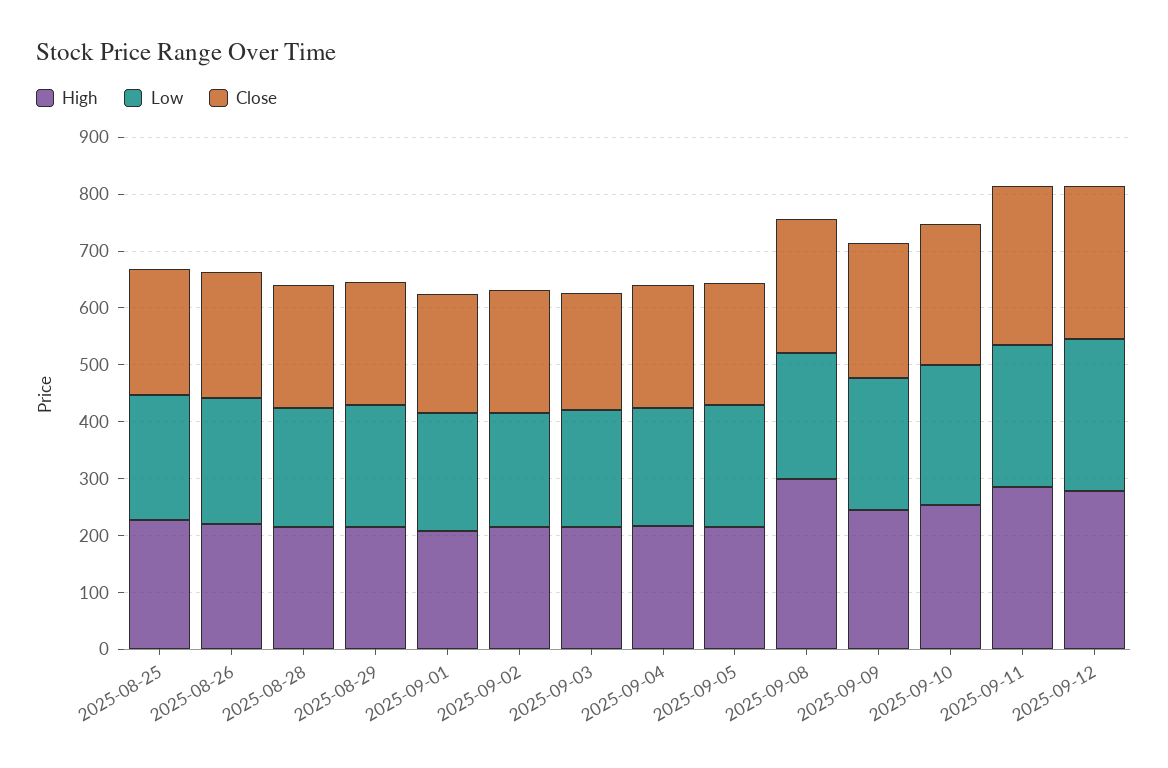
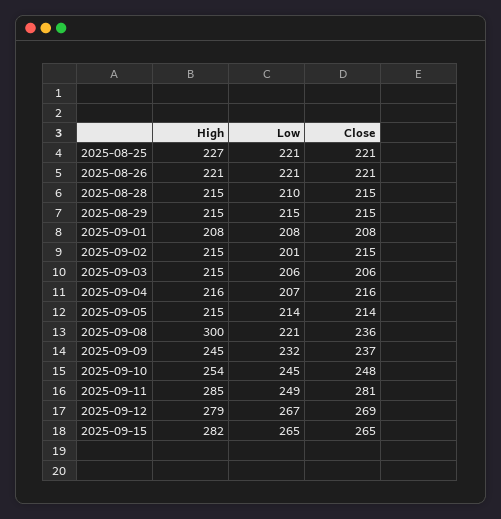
High, 2025-09-15: none -> 282
Low, 2025-09-15: none -> 265
Close, 2025-09-15: none -> 265

